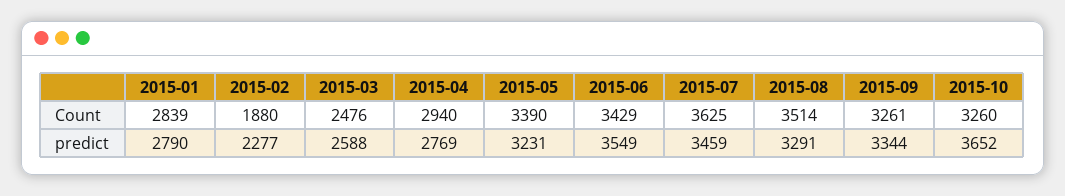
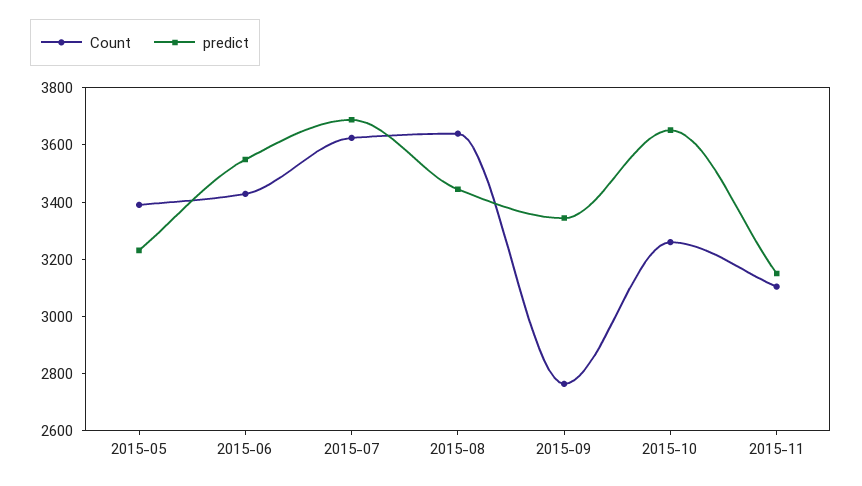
Count, 2015-01: 2839 -> none
Count, 2015-02: 1880 -> none
Count, 2015-03: 2476 -> none
Count, 2015-04: 2940 -> none
Count, 2015-08: 3514 -> 3650
Count, 2015-09: 3261 -> 2750
predict, 2015-01: 2790 -> none
predict, 2015-02: 2277 -> none
predict, 2015-03: 2588 -> none
predict, 2015-04: 2769 -> none
predict, 2015-07: 3459 -> 3700
predict, 2015-08: 3291 -> 3450
Count, 2015-11: none -> 3100
predict, 2015-11: none -> 3150

